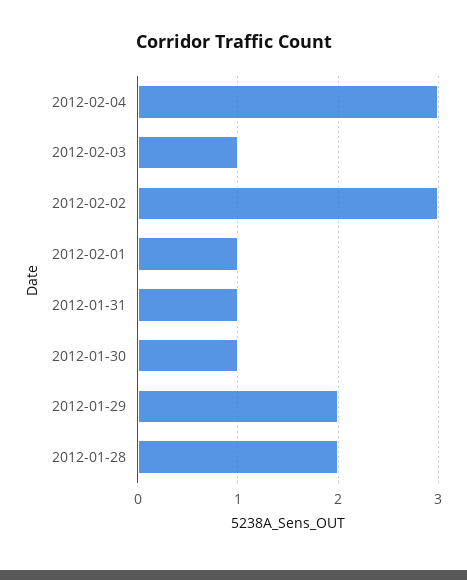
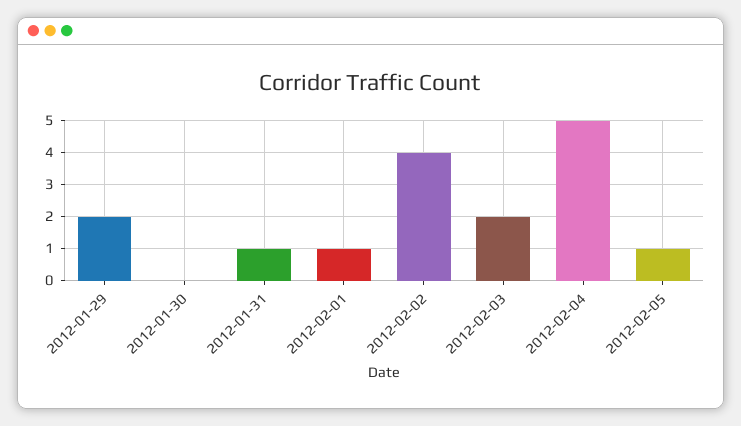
2012-02-04: 3 -> 5
2012-02-03: 1 -> 2
2012-02-02: 3 -> 4
2012-01-30: 1 -> 0
2012-01-28: 2 -> none
2012-02-05: none -> 1

